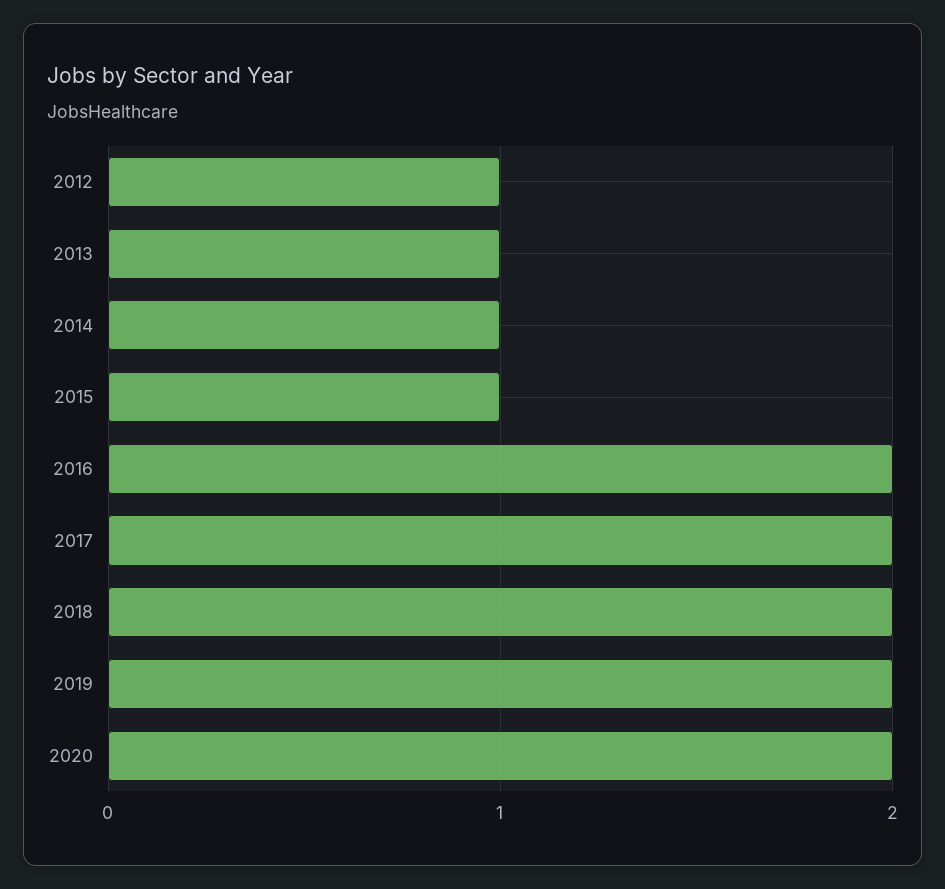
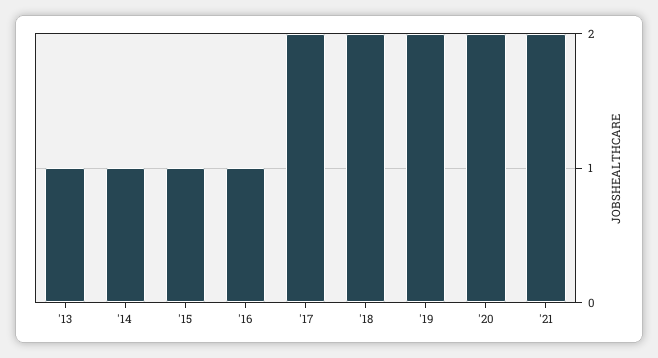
2012: 1 -> none
2016: 2 -> 1
'21: none -> 2

